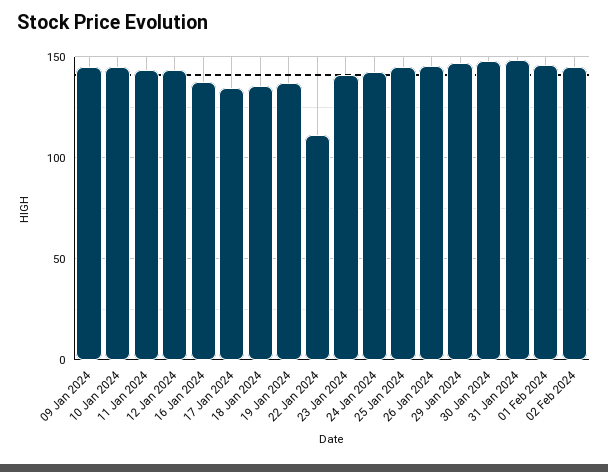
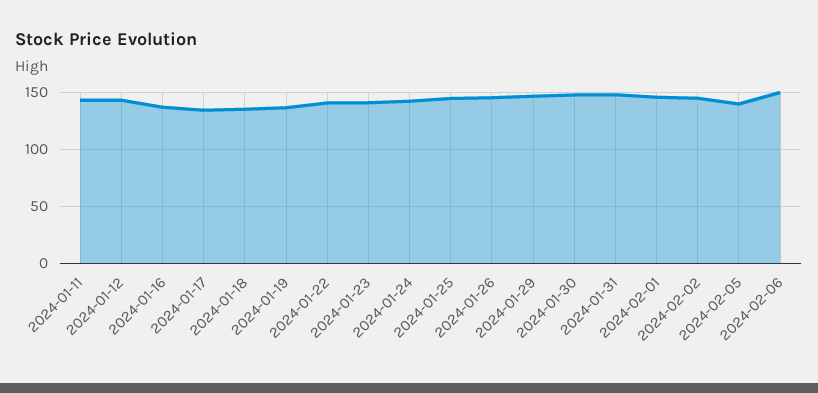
09 Jan 2024: 145 -> none
10 Jan 2024: 145 -> none
22 Jan 2024: 110 -> 140
2024-02-05: none -> 140
2024-02-06: none -> 150

